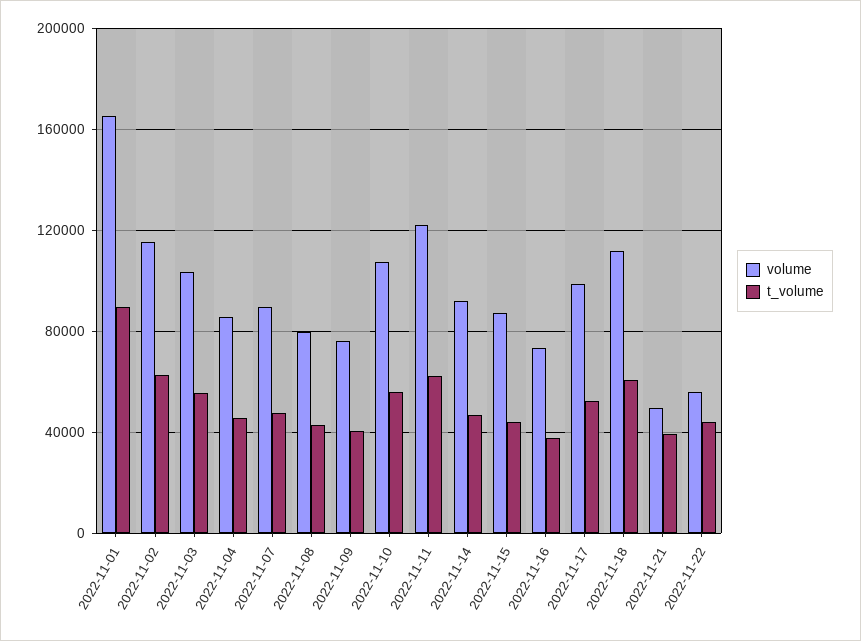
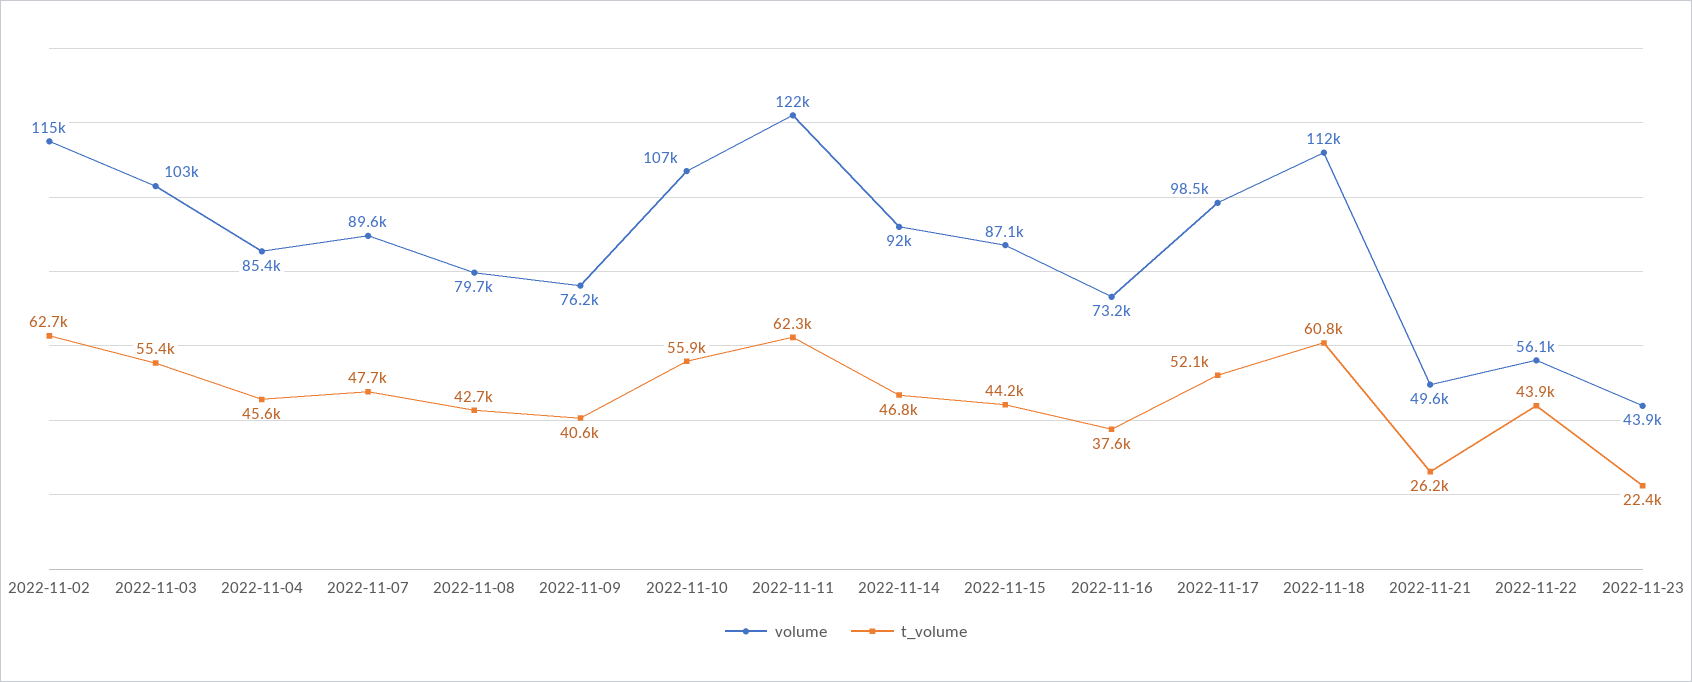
volume, 2022-11-01: 165000 -> none
t_volume, 2022-11-01: 90000 -> none
t_volume, 2022-11-21: 40000 -> 26200
volume, 2022-11-23: none -> 43900
t_volume, 2022-11-23: none -> 22400

